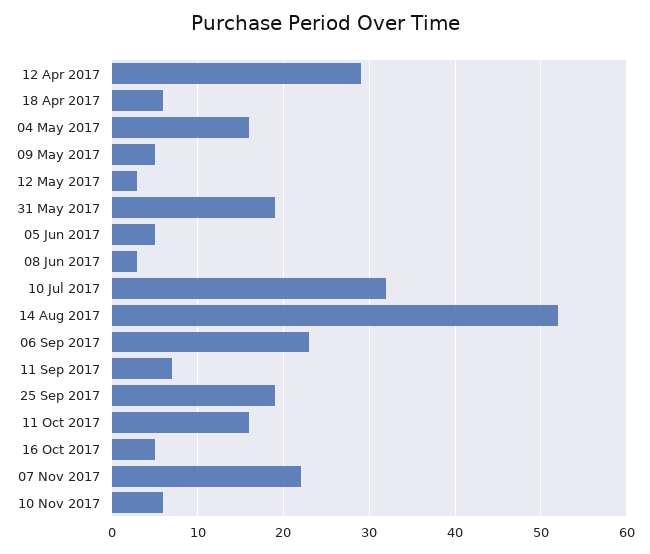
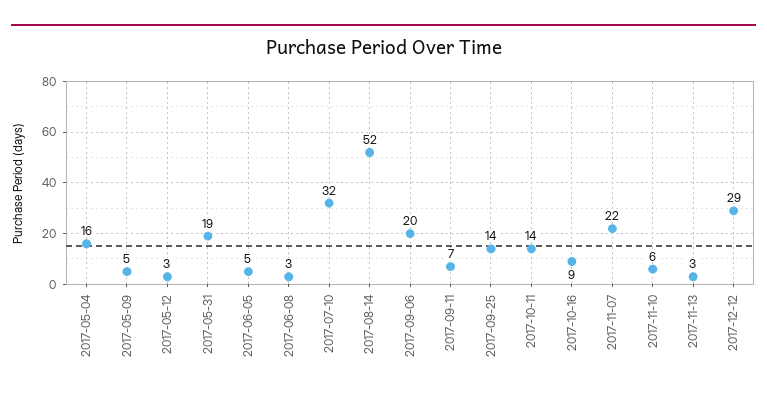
12 Apr 2017: 29 -> none
18 Apr 2017: 6 -> none
06 Sep 2017: 23 -> 20
25 Sep 2017: 19 -> 14
11 Oct 2017: 16 -> 14
16 Oct 2017: 5 -> 9
2017-11-13: none -> 3
2017-12-12: none -> 29

